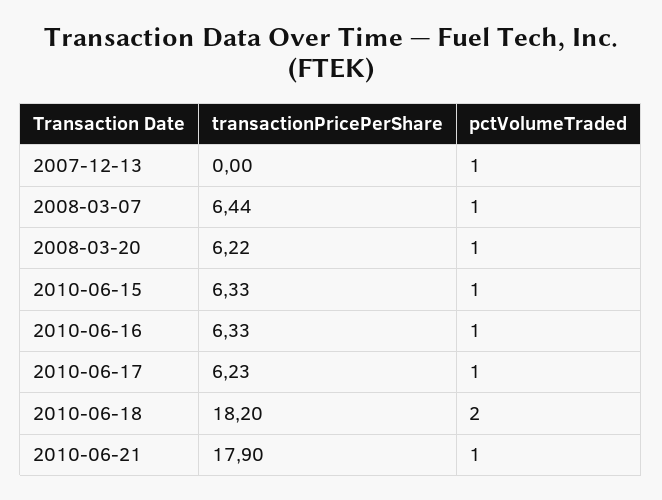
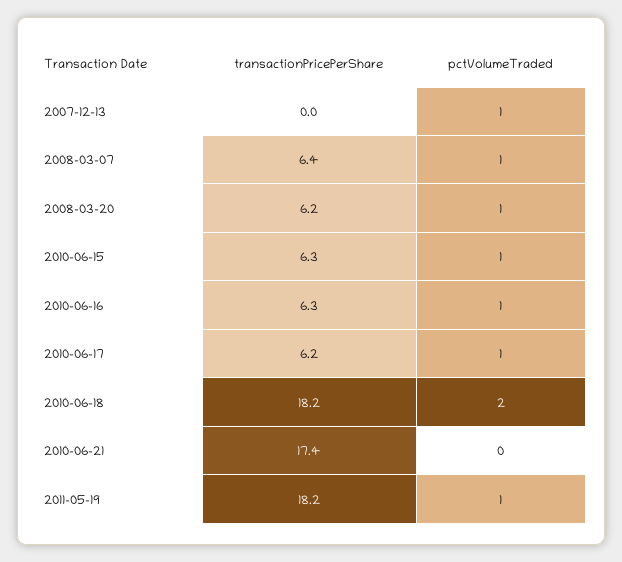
transactionPricePerShare, 2010-06-21: 17.9 -> 17.4
pctVolumeTraded, 2010-06-21: 1 -> 0
transactionPricePerShare, 2011-05-19: none -> 18.2
pctVolumeTraded, 2011-05-19: none -> 1

